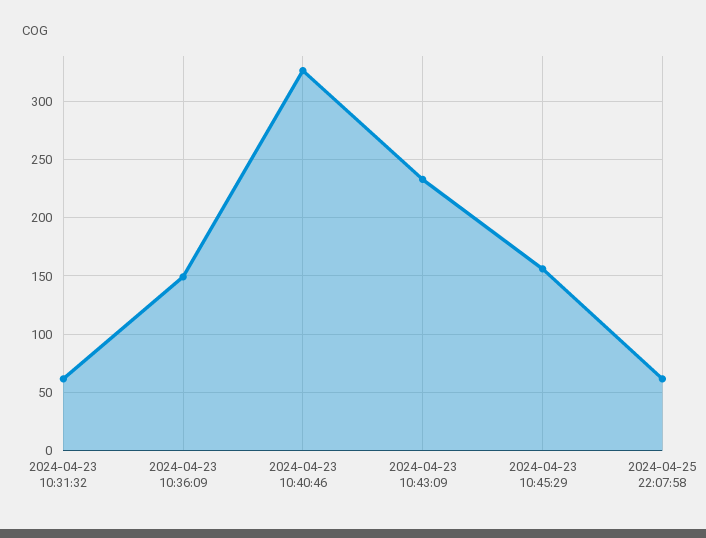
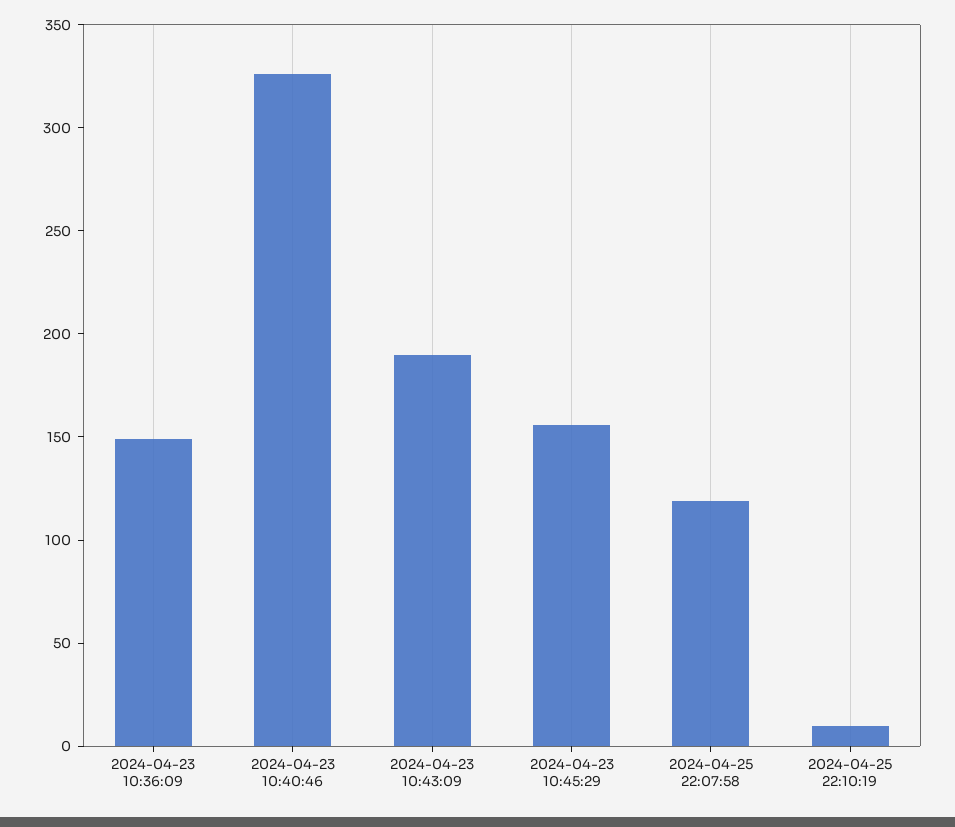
2024-04-23 10:31:32: 60 -> none
2024-04-23 10:43:09: 230 -> 190
2024-04-25 22:07:58: 60 -> 120
2024-04-25 22:10:19: none -> 10

